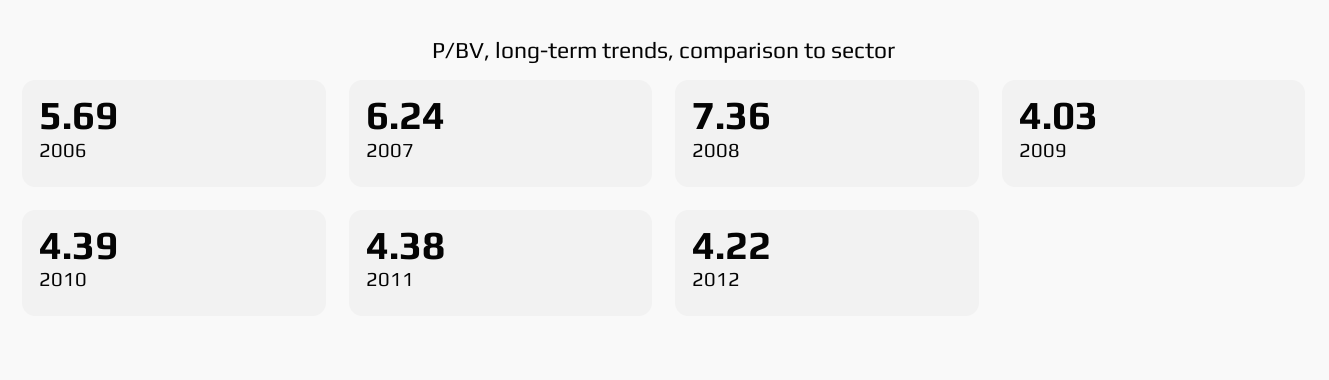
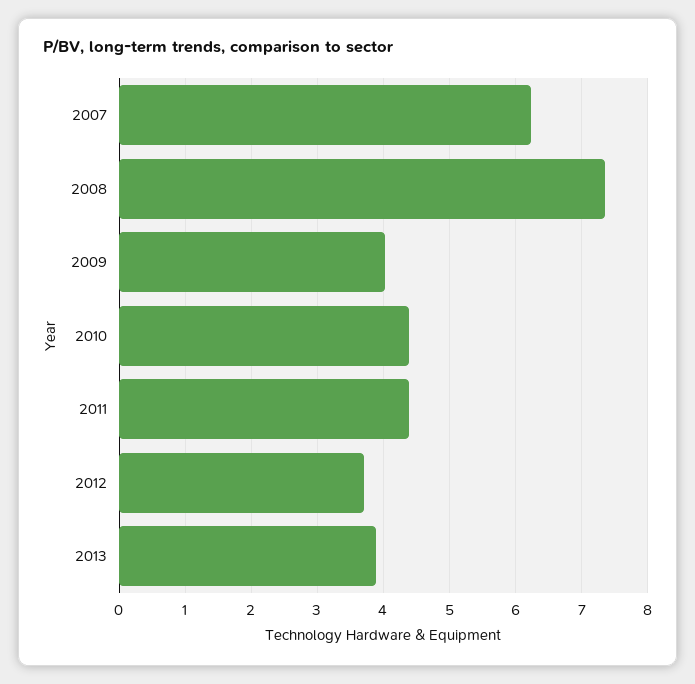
2006: 5.69 -> none
2012: 4.22 -> 3.7
2013: none -> 3.9

